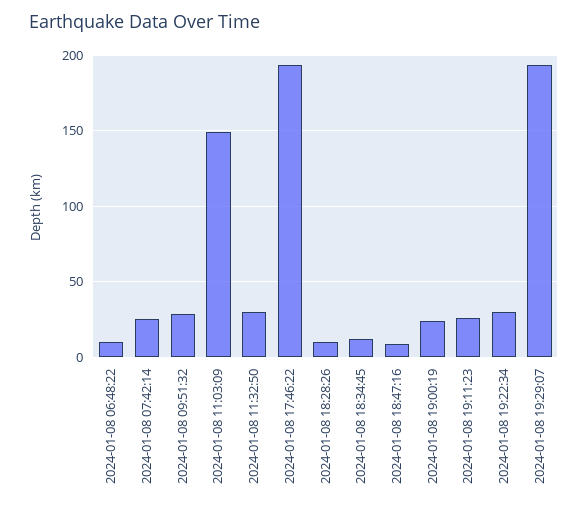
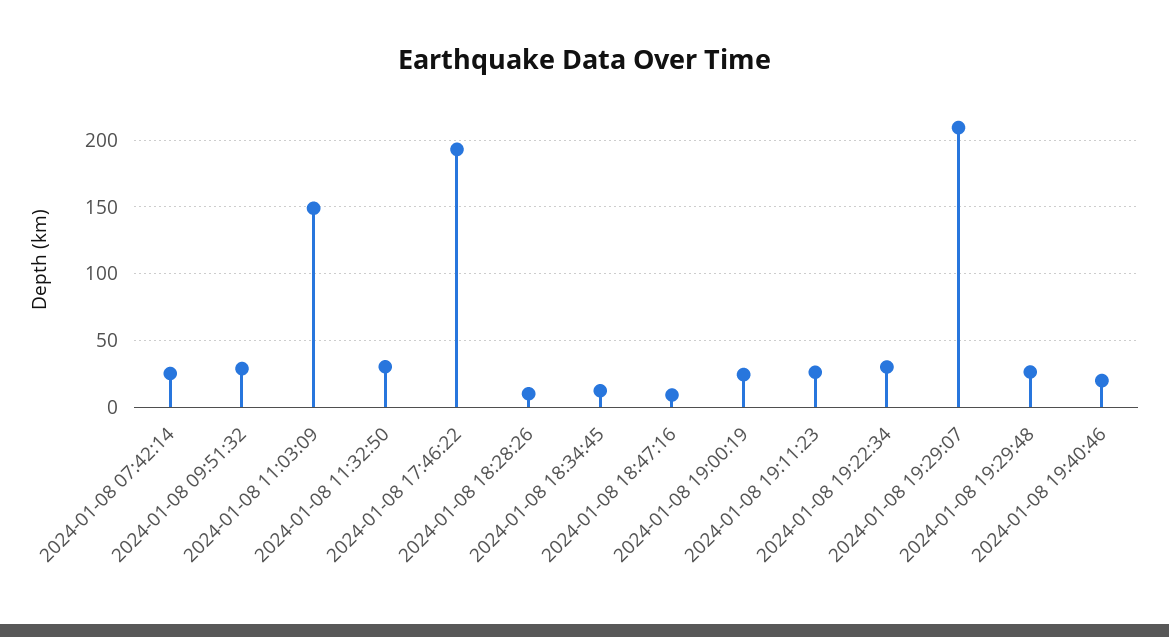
2024-01-08 06:48:22: 10 -> none
2024-01-08 19:29:07: 195 -> 210
2024-01-08 19:29:48: none -> 25
2024-01-08 19:40:46: none -> 20

